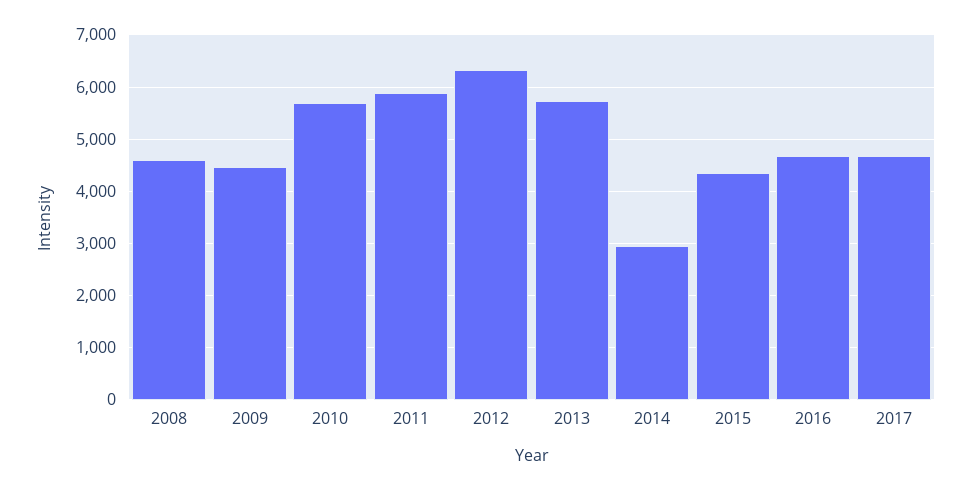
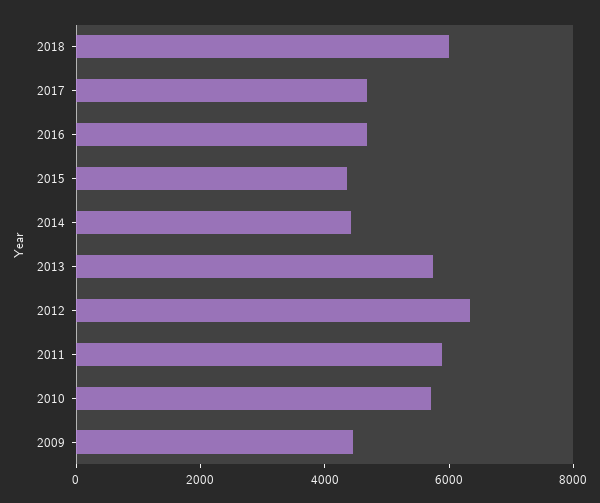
2008: 4600 -> none
2014: 3000 -> 4500
2018: none -> 6000

